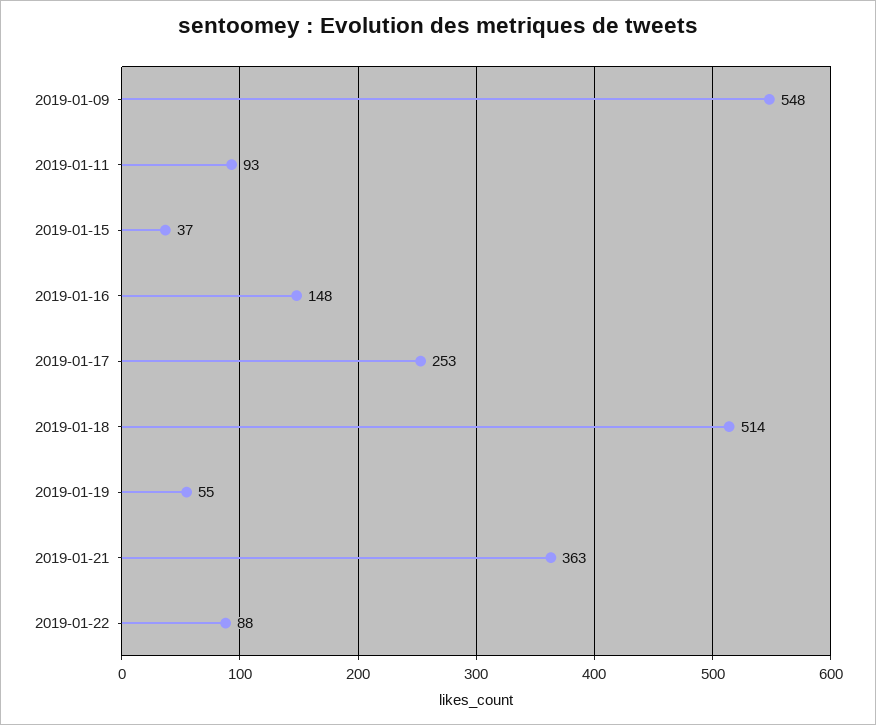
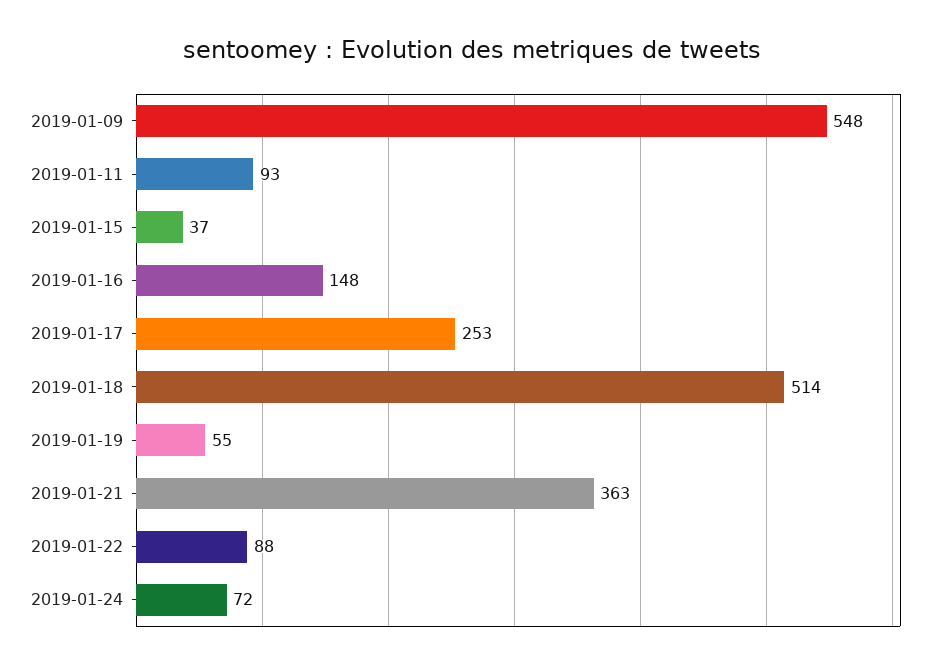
2019-01-24: none -> 72

